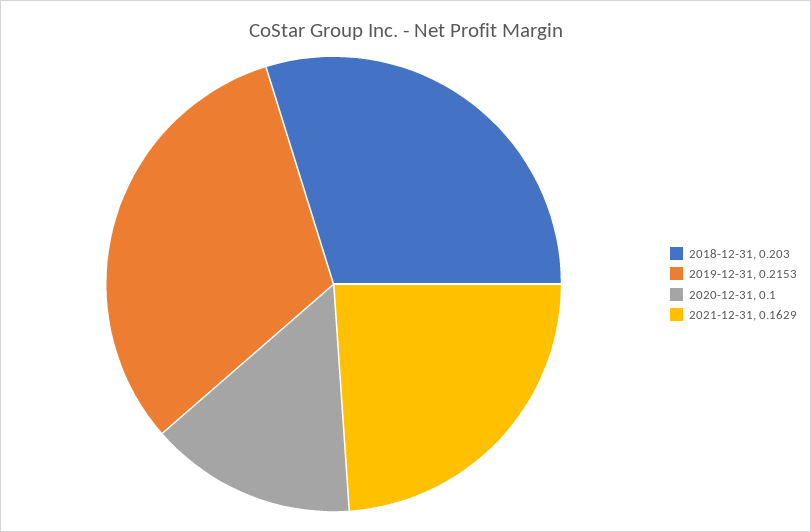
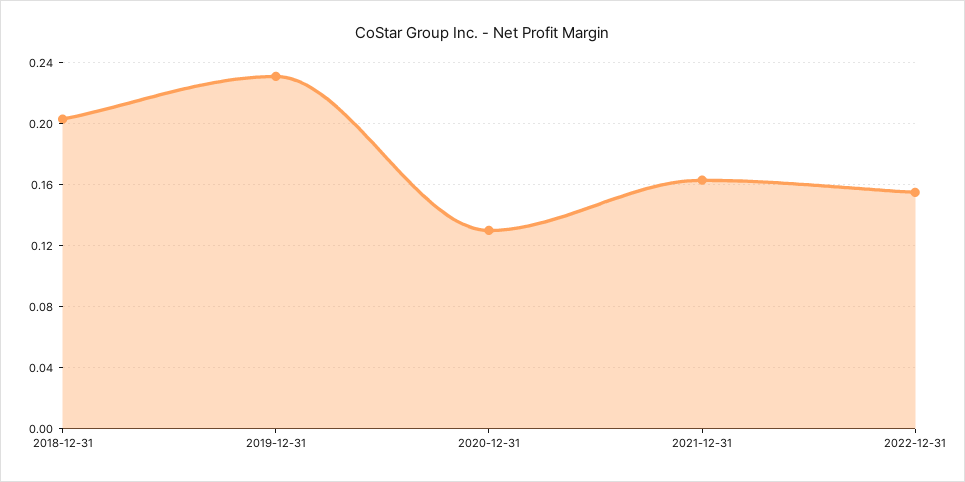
2019-12-31: 0.2153 -> 0.23
2020-12-31: 0.1 -> 0.13
2022-12-31: none -> 0.155

